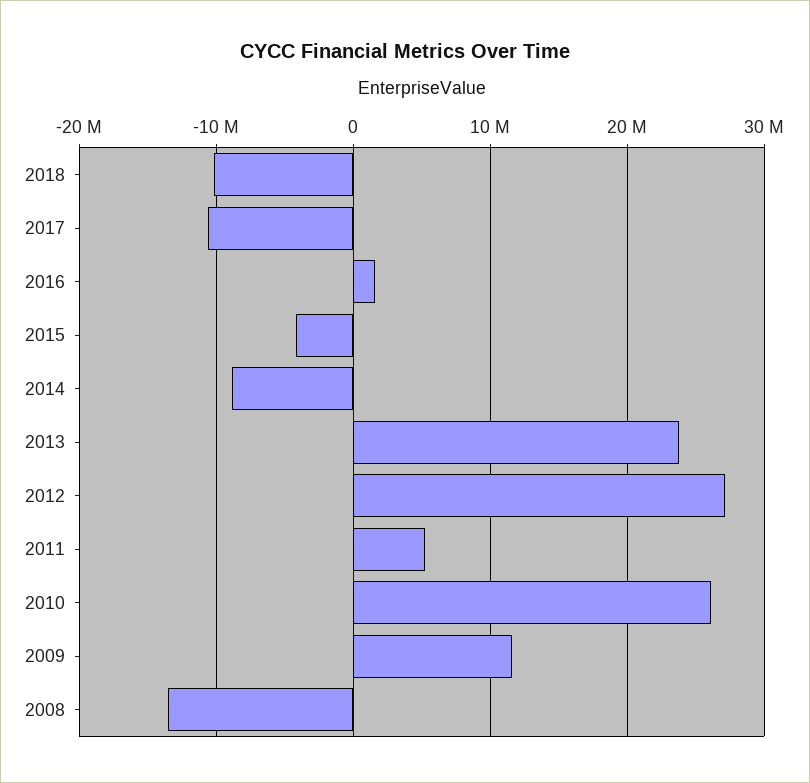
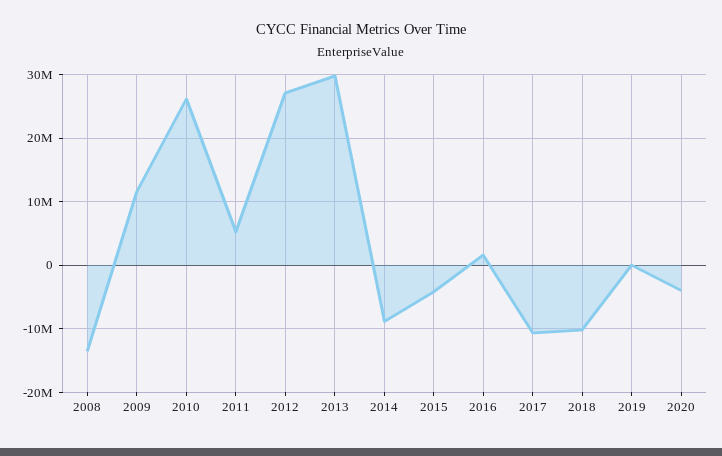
2013: 24000000 -> 30000000
2019: none -> 0
2020: none -> -4000000

